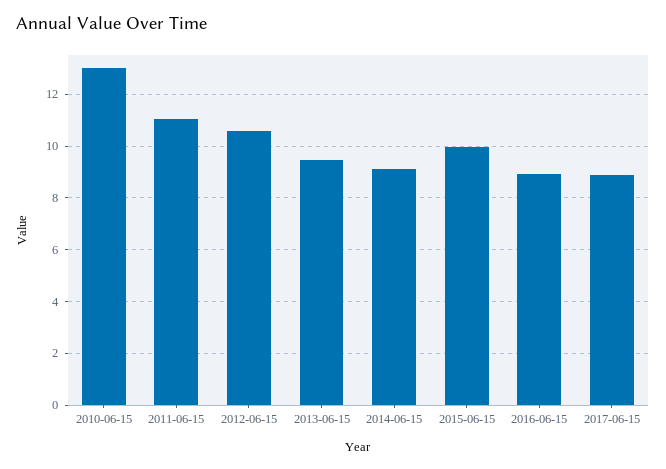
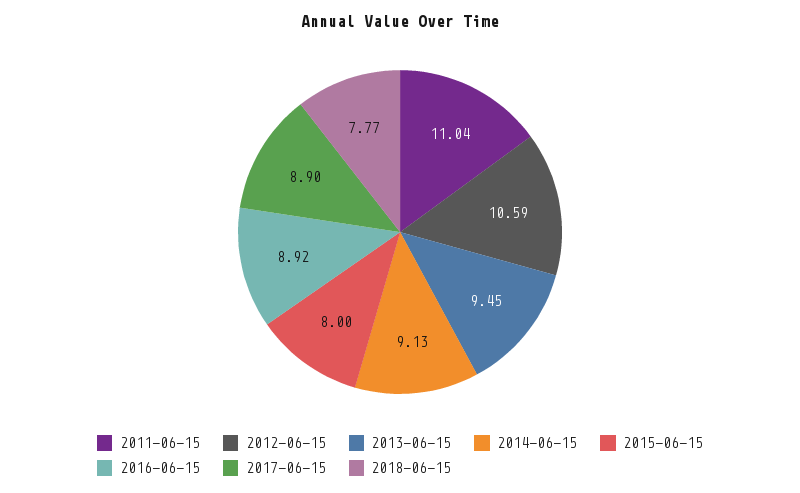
2010-06-15: 13 -> none
2015-06-15: 10 -> 8
2018-06-15: none -> 7.77

